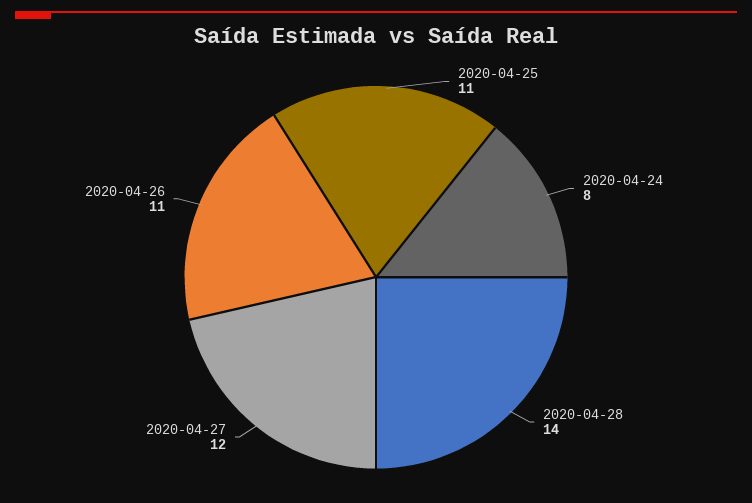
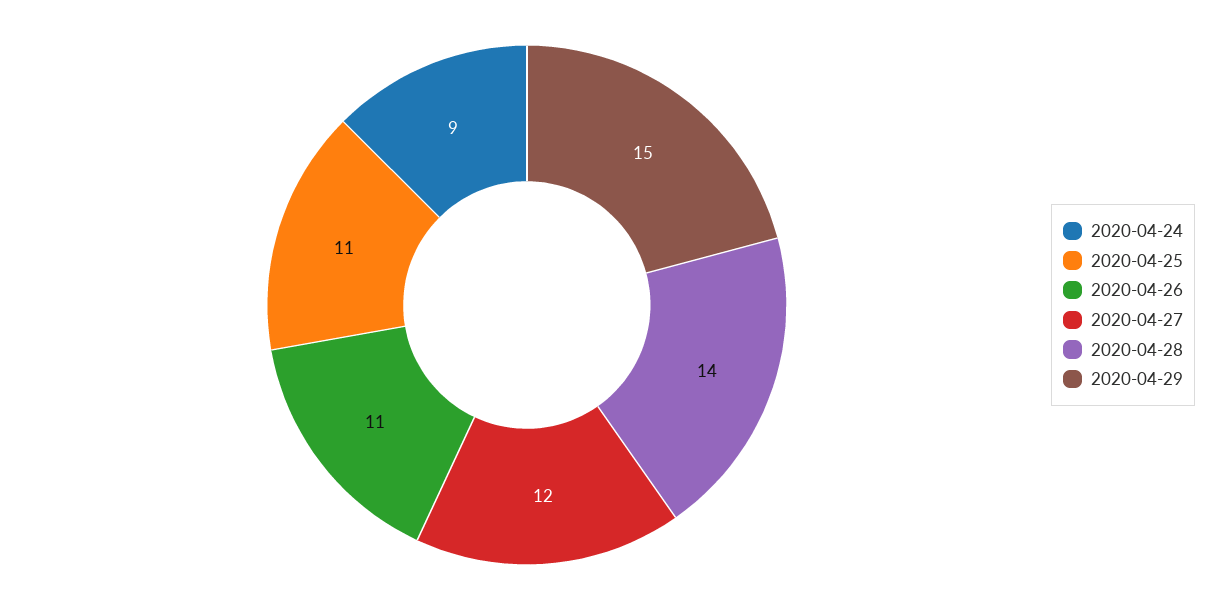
2020-04-24: 8 -> 9
2020-04-29: none -> 15

